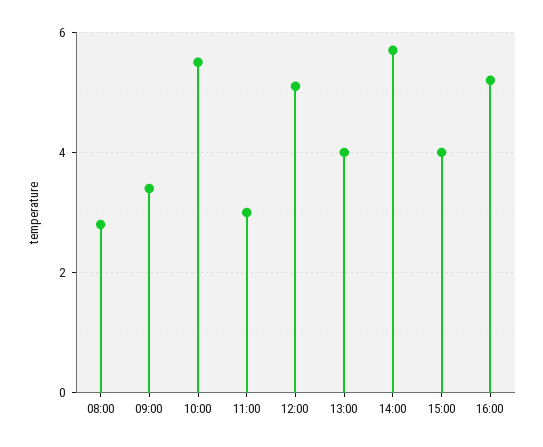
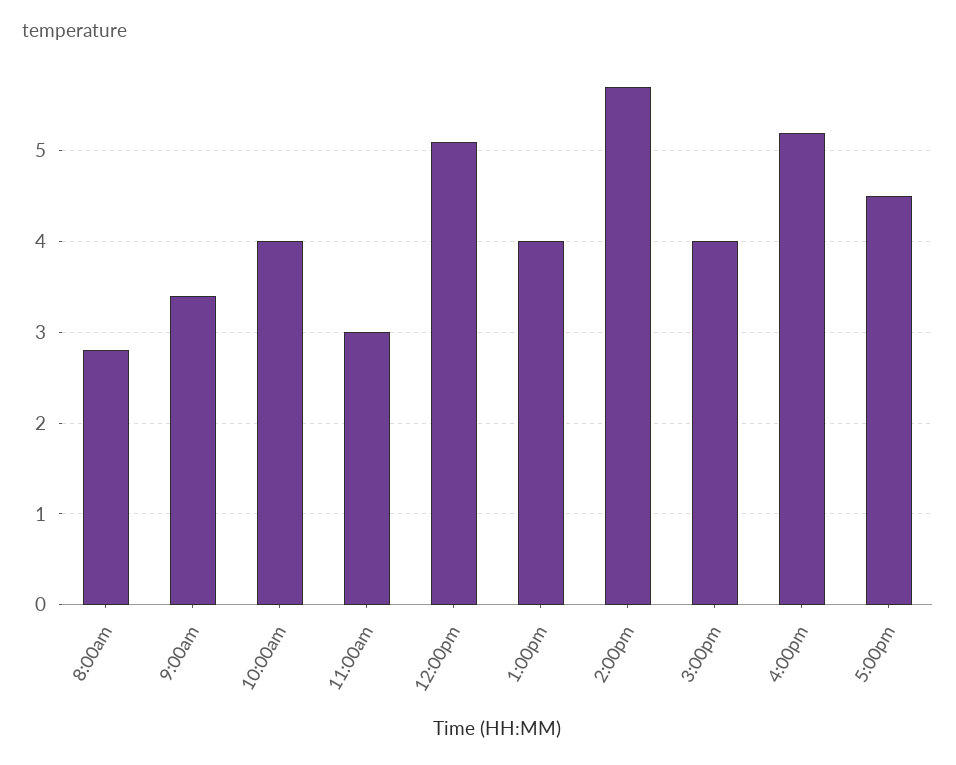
10:00: 5.5 -> 4
5:00pm: none -> 4.5

